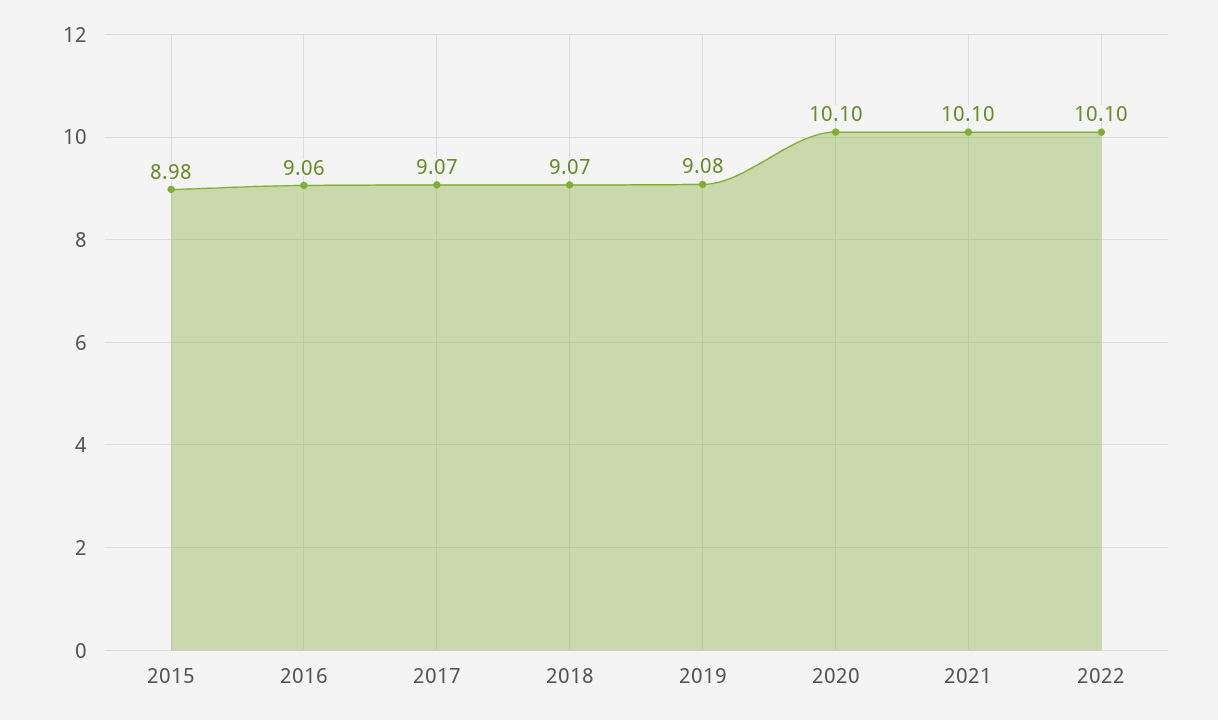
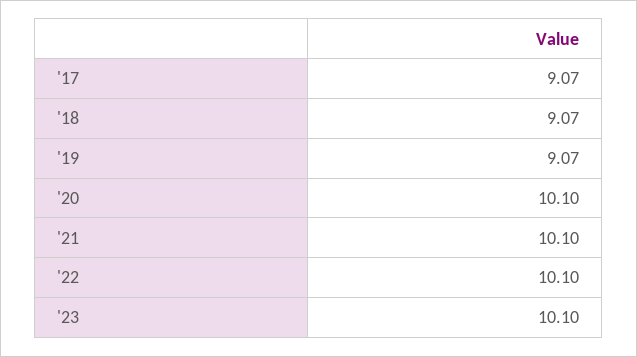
2015: 8.98 -> none
2016: 9.06 -> none
2019: 9.08 -> 9.07
'23: none -> 10.1

